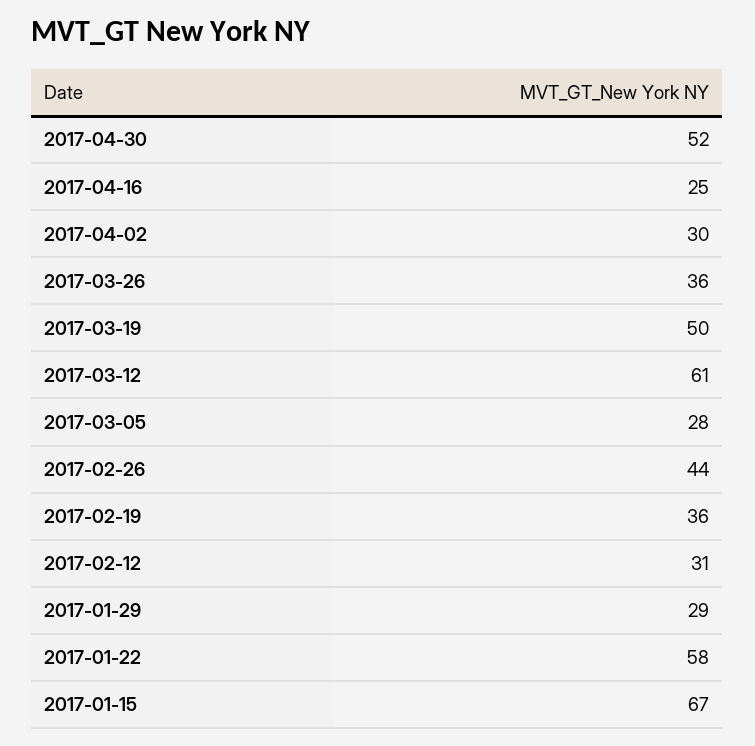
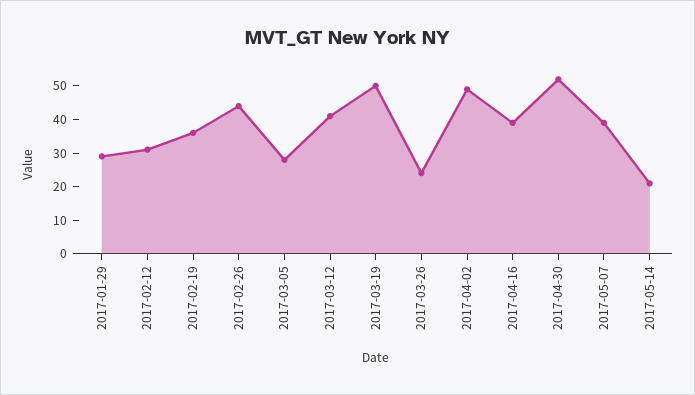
2017-04-16: 25 -> 40
2017-04-02: 30 -> 50
2017-03-26: 36 -> 25
2017-03-12: 61 -> 40
2017-01-22: 58 -> none
2017-01-15: 67 -> none
2017-05-07: none -> 40
2017-05-14: none -> 20

